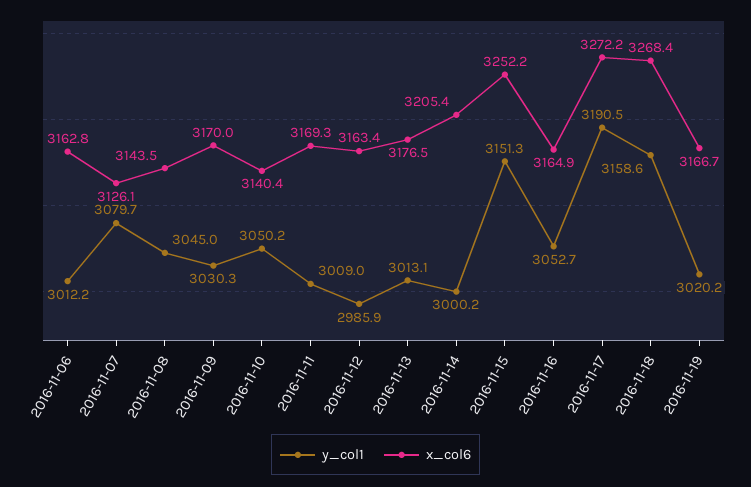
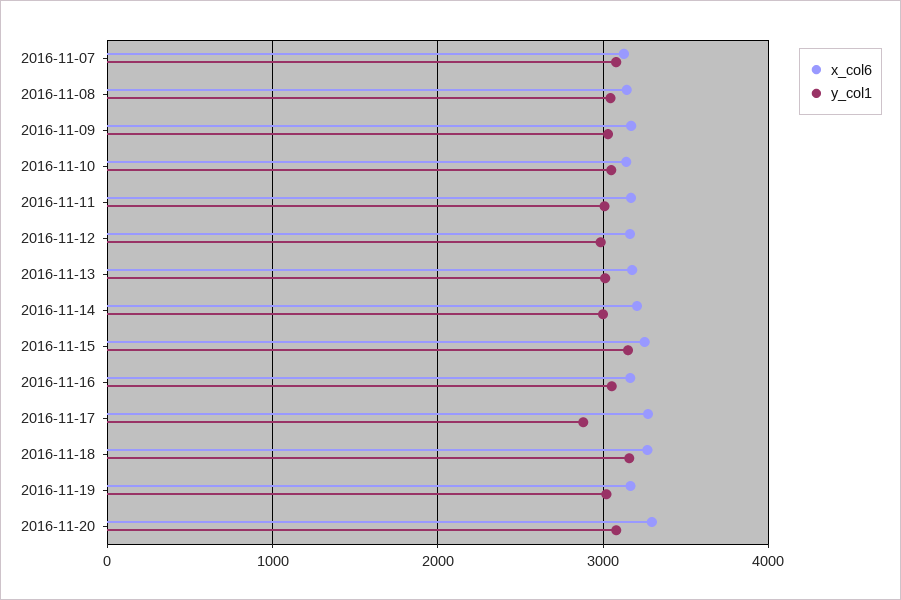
y_col1, 2016-11-06: 3012.2 -> none
x_col6, 2016-11-06: 3162.8 -> none
y_col1, 2016-11-17: 3190.5 -> 2900
x_col6, 2016-11-20: none -> 3300
y_col1, 2016-11-20: none -> 3100

